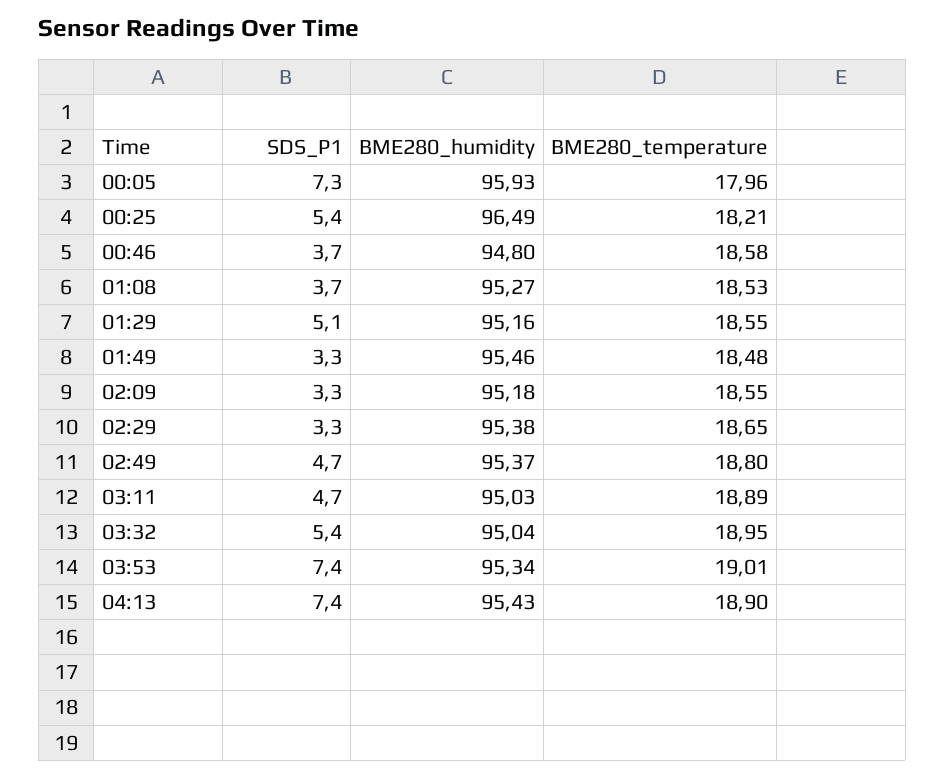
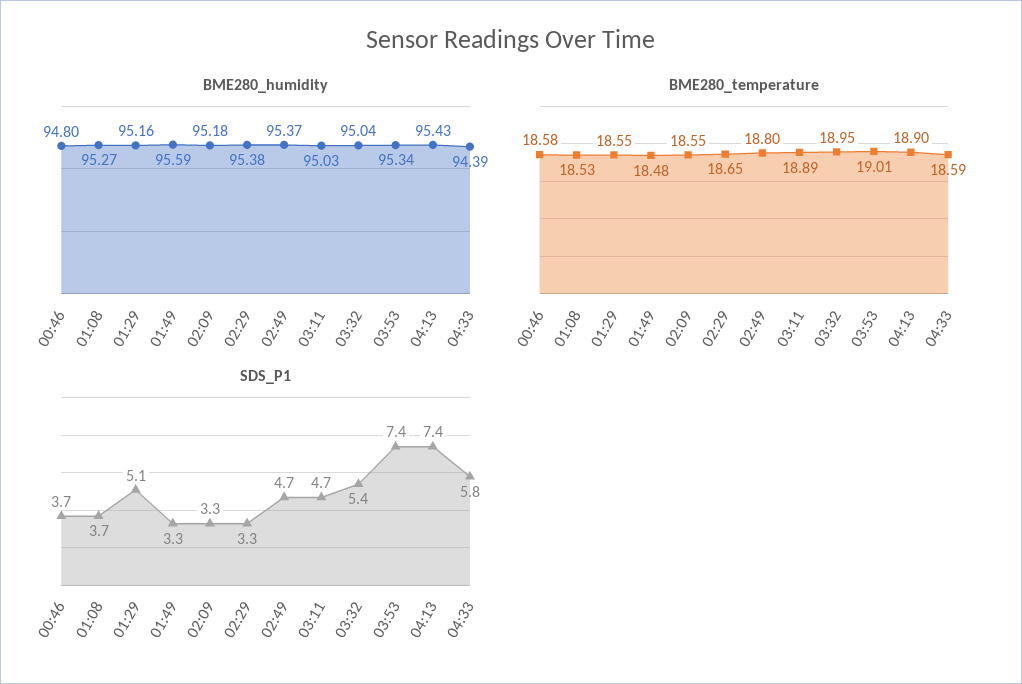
SDS_P1, 00:05: 7.3 -> none
BME280_humidity, 00:05: 95.93 -> none
BME280_temperature, 00:05: 17.96 -> none
SDS_P1, 00:25: 5.4 -> none
BME280_humidity, 00:25: 96.49 -> none
BME280_temperature, 00:25: 18.21 -> none
BME280_humidity, 01:49: 95.46 -> 95.59
BME280_humidity, 04:33: none -> 94.39
BME280_temperature, 04:33: none -> 18.59
SDS_P1, 04:33: none -> 5.8

